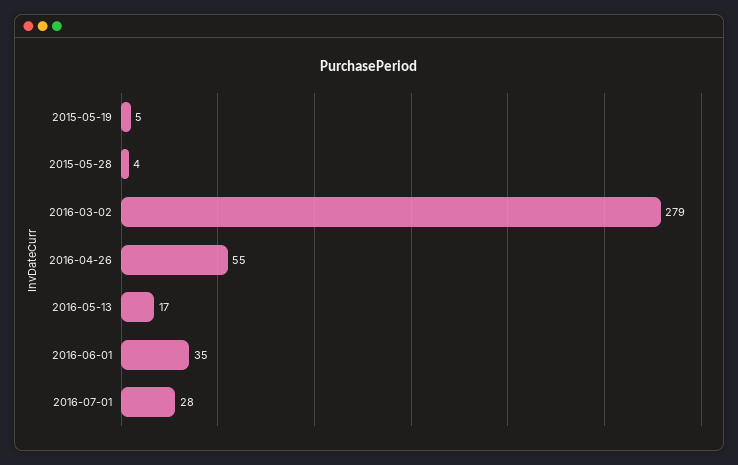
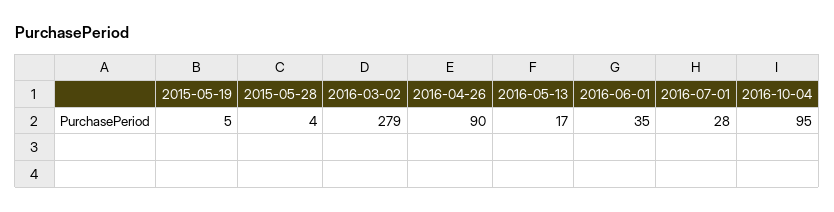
2016-04-26: 55 -> 90
2016-10-04: none -> 95

